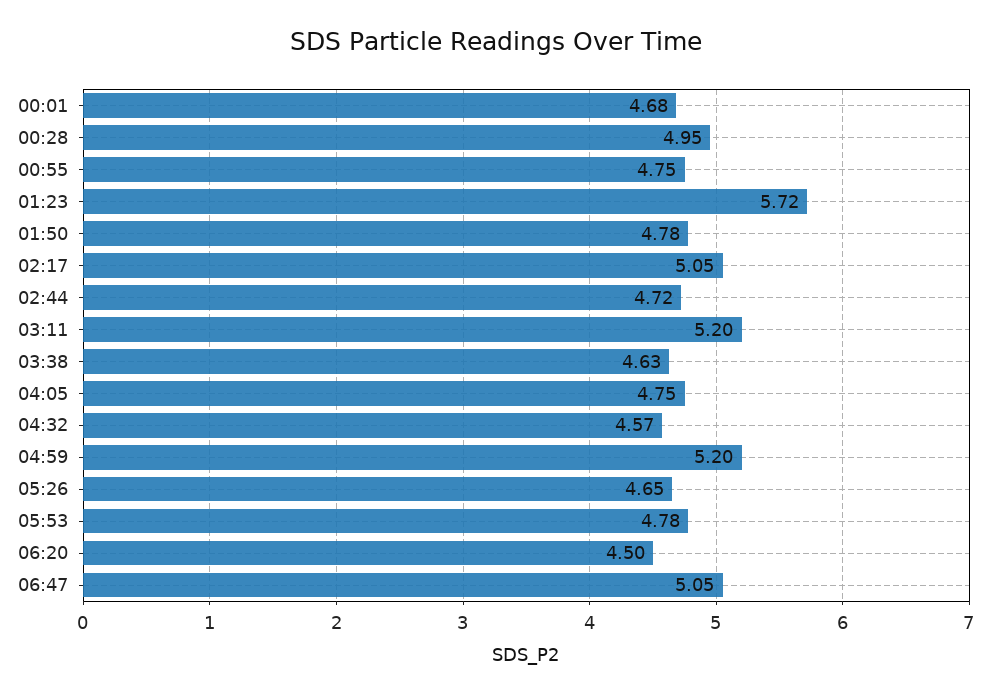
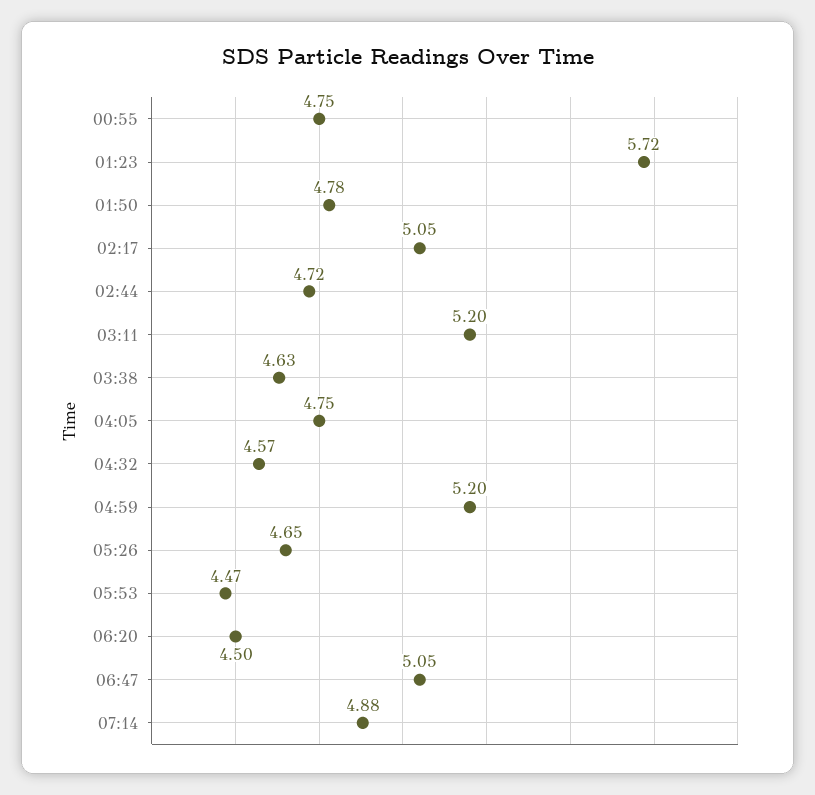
00:01: 4.68 -> none
00:28: 4.95 -> none
05:53: 4.78 -> 4.47
07:14: none -> 4.88

